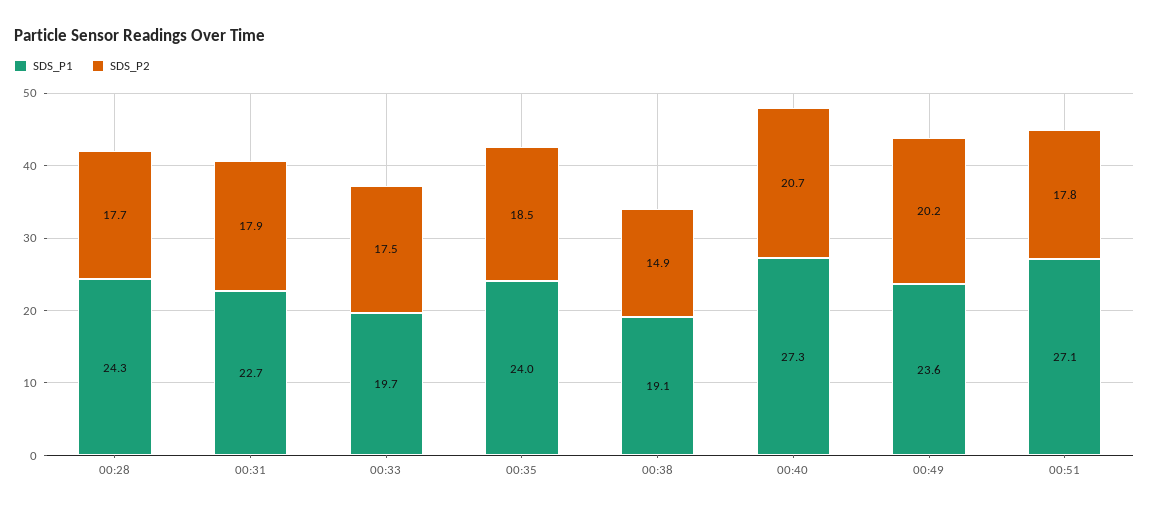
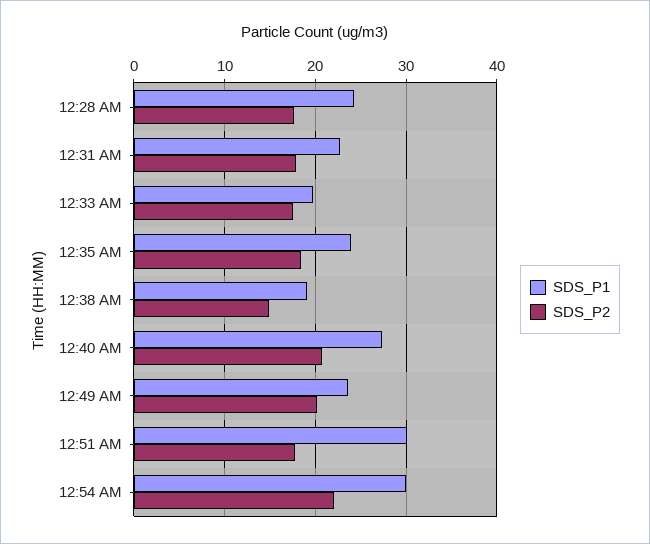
SDS_P1, 00:51: 27.1 -> 30
SDS_P1, 12:54 AM: none -> 30
SDS_P2, 12:54 AM: none -> 22

